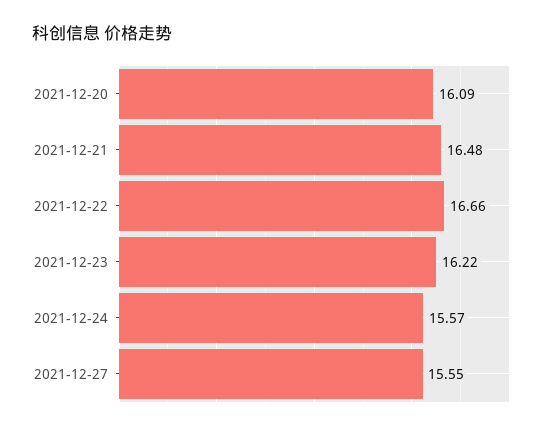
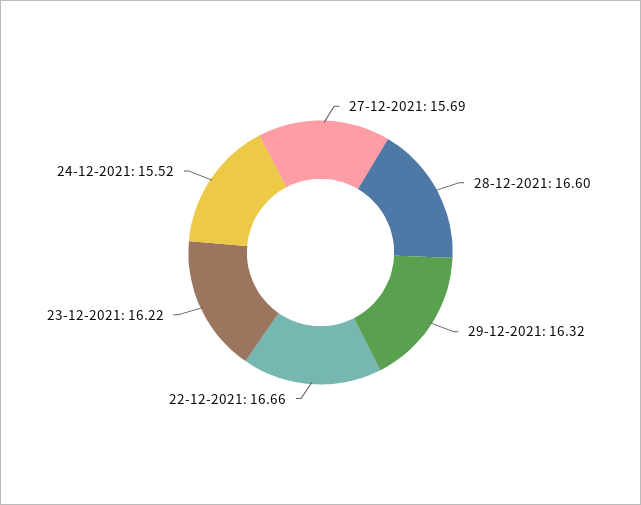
2021-12-20: 16.09 -> none
2021-12-21: 16.48 -> none
2021-12-24: 15.57 -> 15.52
2021-12-27: 15.55 -> 15.69
28-12-2021: none -> 16.6
29-12-2021: none -> 16.32

